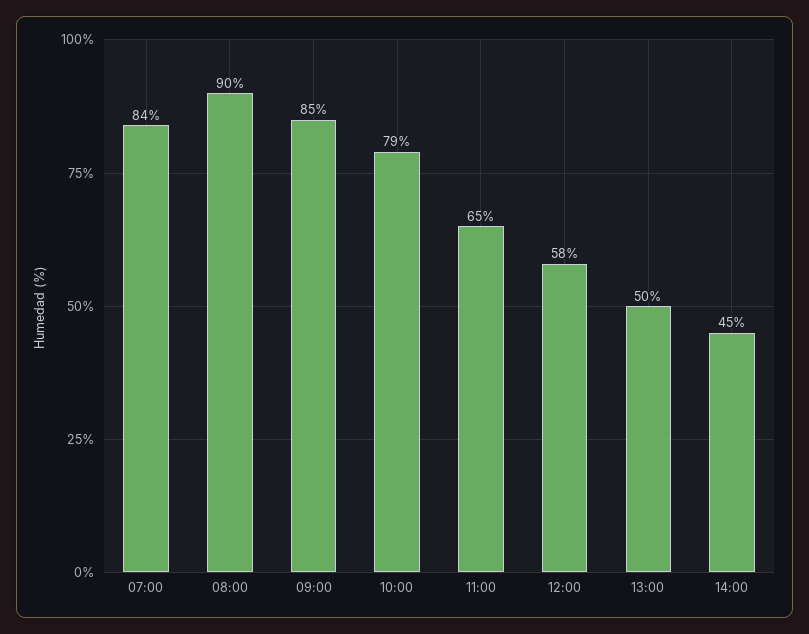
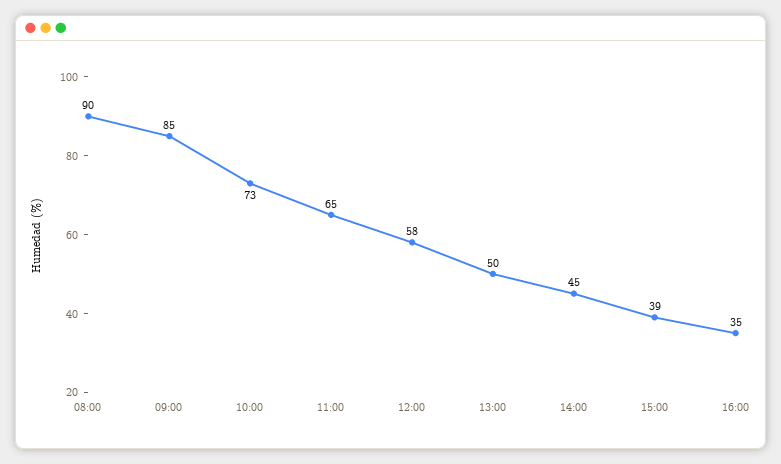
07:00: 84 -> none
10:00: 79 -> 73
15:00: none -> 39
16:00: none -> 35

